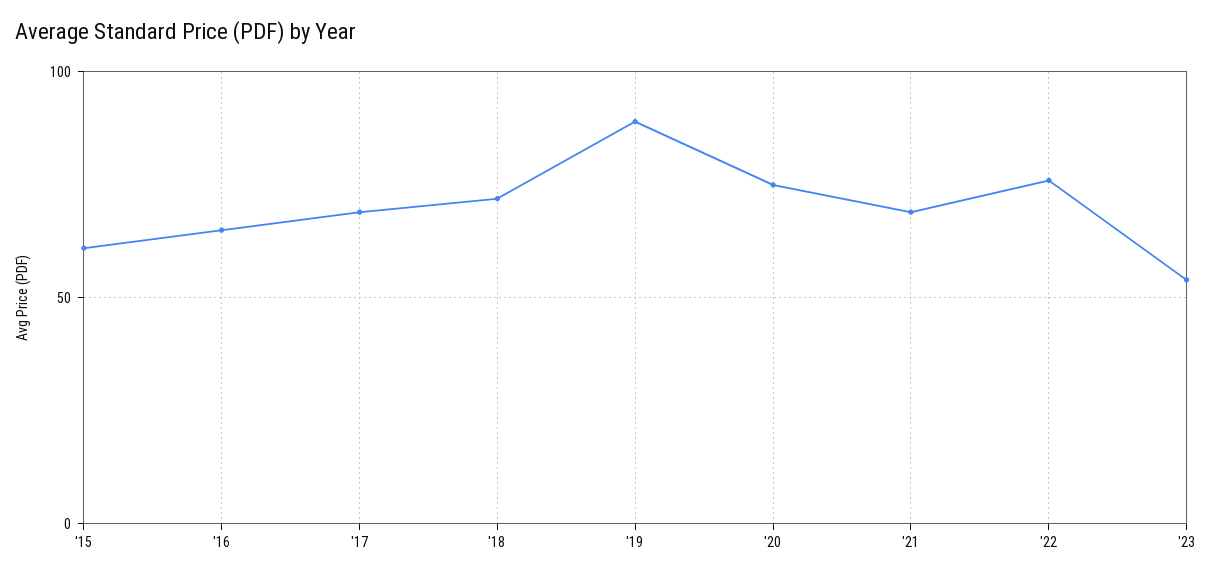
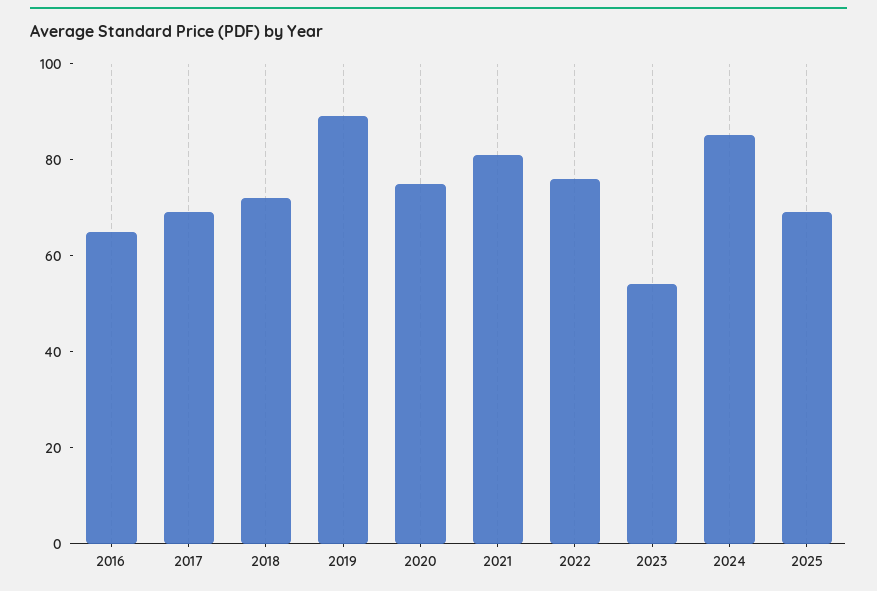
'15: 60 -> none
'21: 70 -> 80
2024: none -> 85
2025: none -> 70

